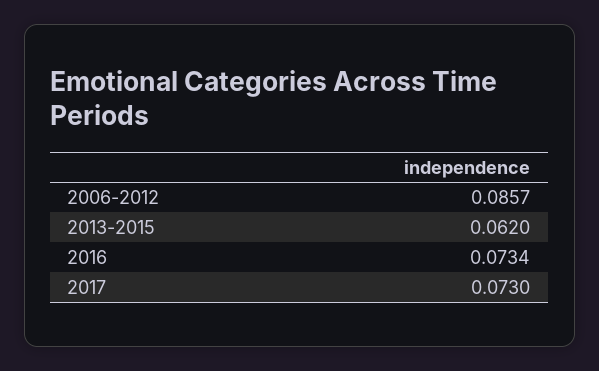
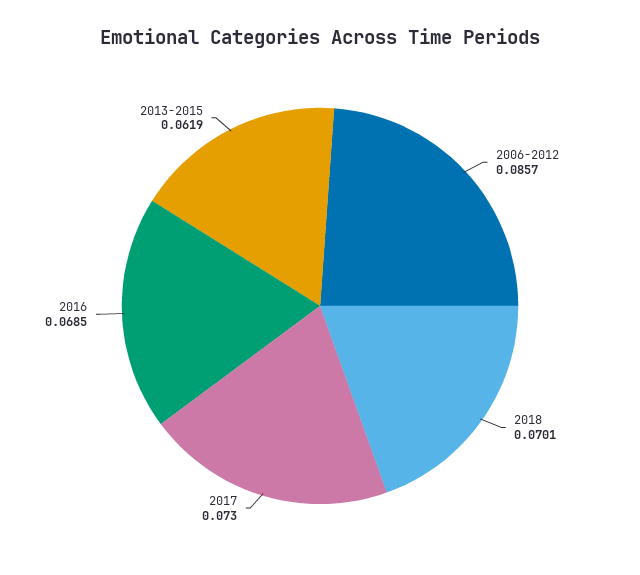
2013-2015: 0.062 -> 0.0619
2016: 0.0734 -> 0.0685
2018: none -> 0.0701

